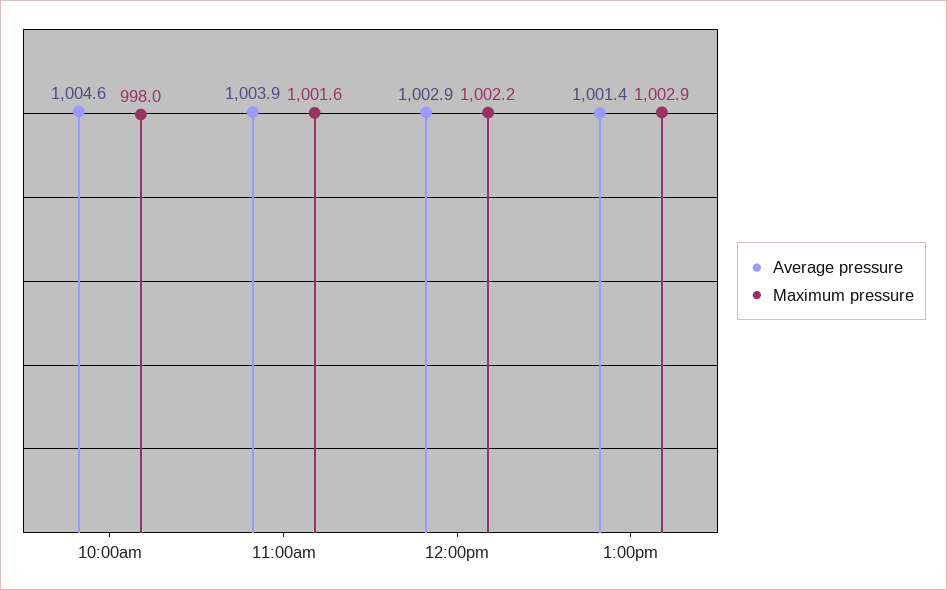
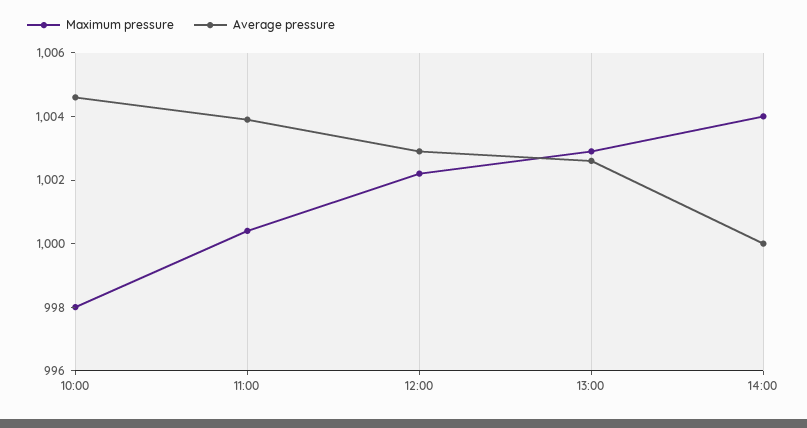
Maximum pressure, 11:00am: 1001.6 -> 1000.5
Average pressure, 1:00pm: 1001.4 -> 1002.5
Maximum pressure, 14:00: none -> 1004
Average pressure, 14:00: none -> 1000

